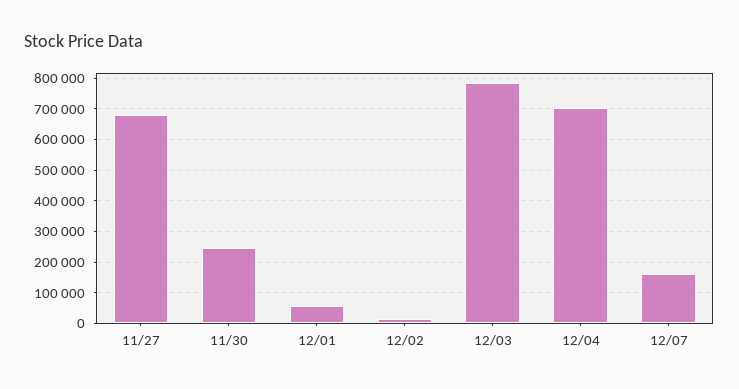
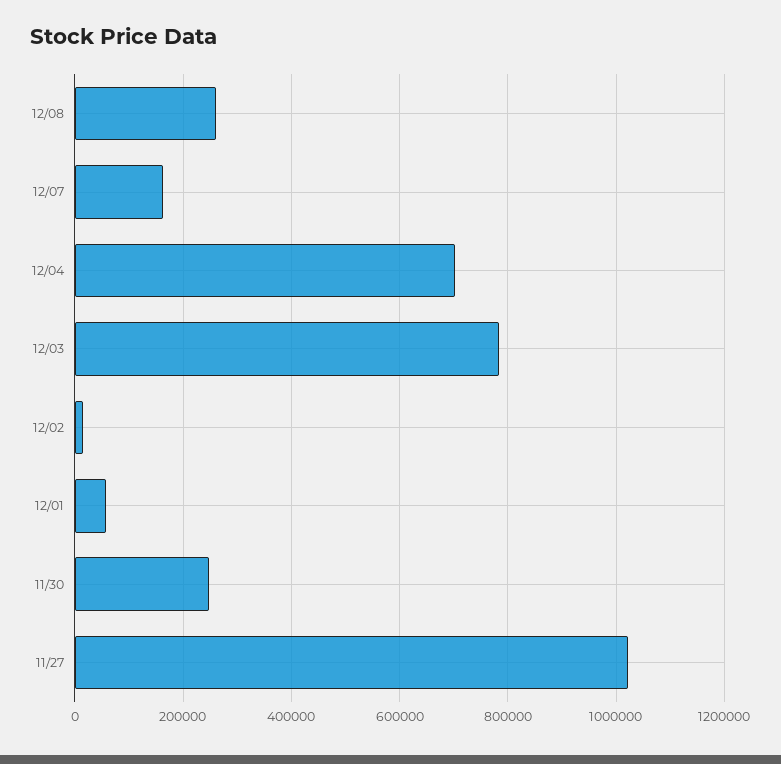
11/27: 680000 -> 1020000
12/08: none -> 260000

